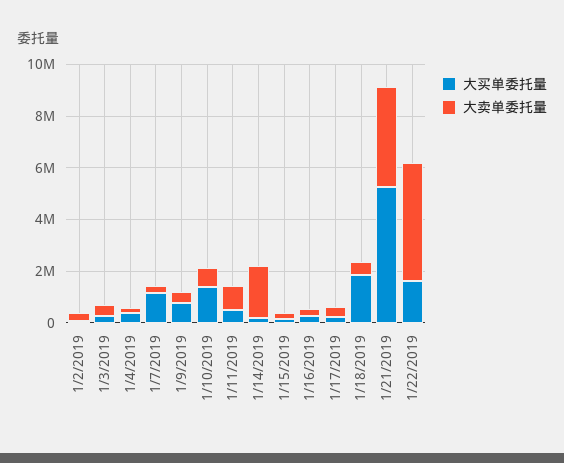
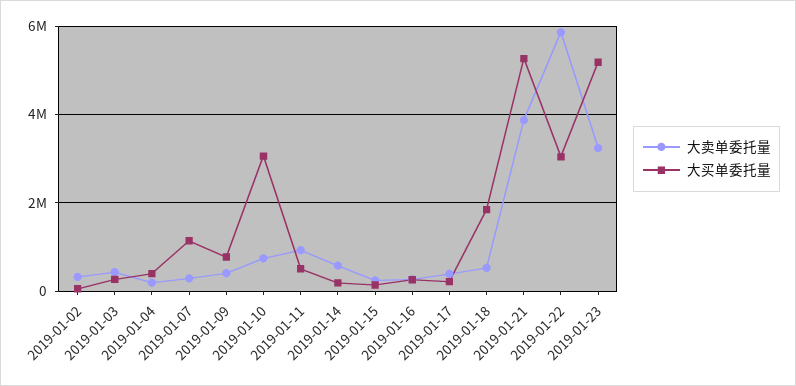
大买单委托量, 1/10/2019: 1500000 -> 3000000
大卖单委托量, 1/14/2019: 2000000 -> 600000
大买单委托量, 1/22/2019: 1500000 -> 3000000
大卖单委托量, 1/22/2019: 4500000 -> 5800000
大卖单委托量, 2019-01-23: none -> 3200000
大买单委托量, 2019-01-23: none -> 5200000

